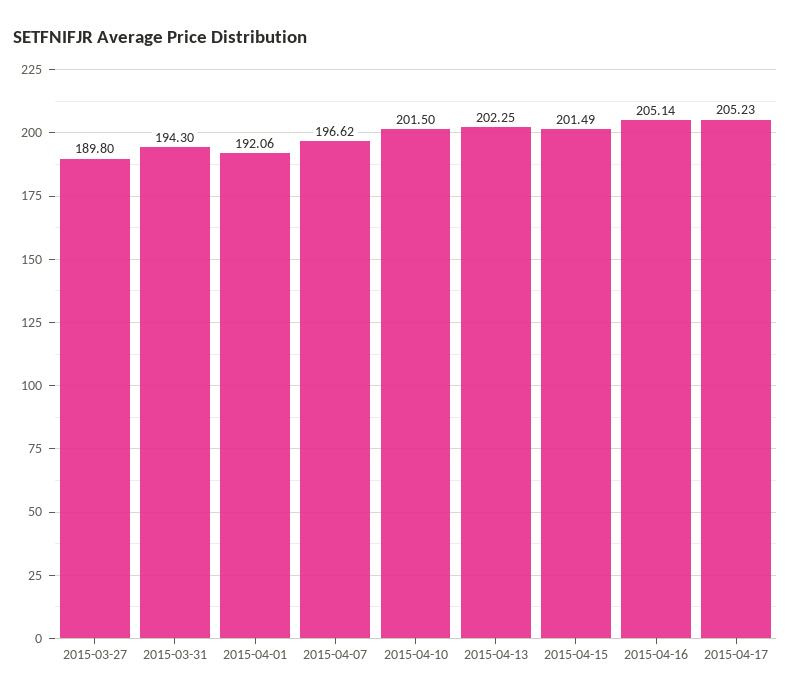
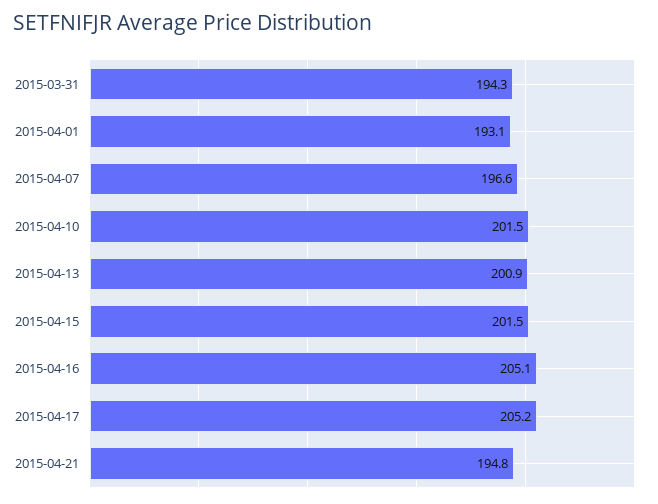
2015-03-27: 189.8 -> none
2015-04-01: 192.06 -> 193.1
2015-04-13: 202.25 -> 200.9
2015-04-21: none -> 194.8

